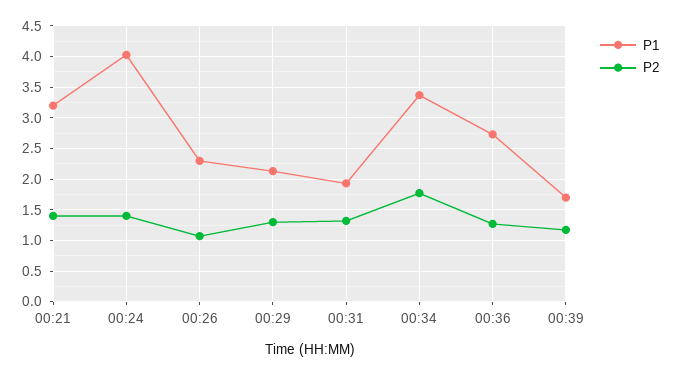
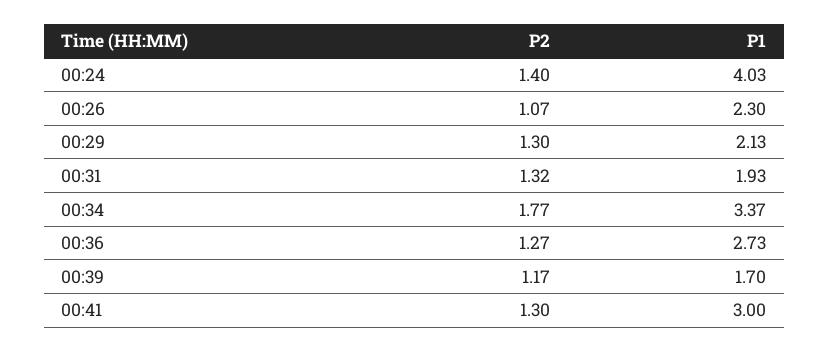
P1, 00:21: 3.2 -> none
P2, 00:21: 1.4 -> none
P2, 00:41: none -> 1.3
P1, 00:41: none -> 3

